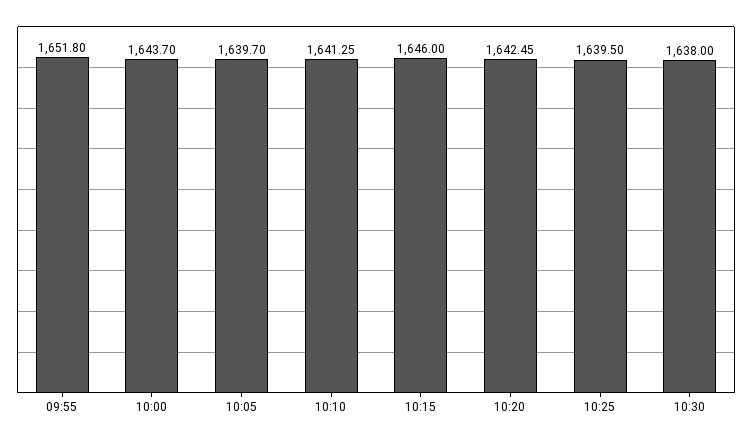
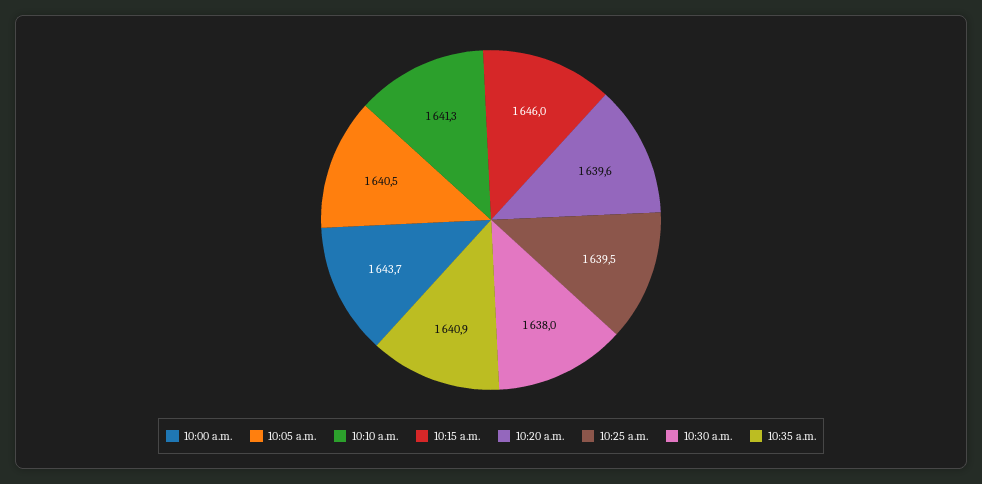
09:55: 1651.8 -> none
10:05: 1639.7 -> 1640.5
10:20: 1642.45 -> 1639.6
10:35 a.m.: none -> 1640.9

